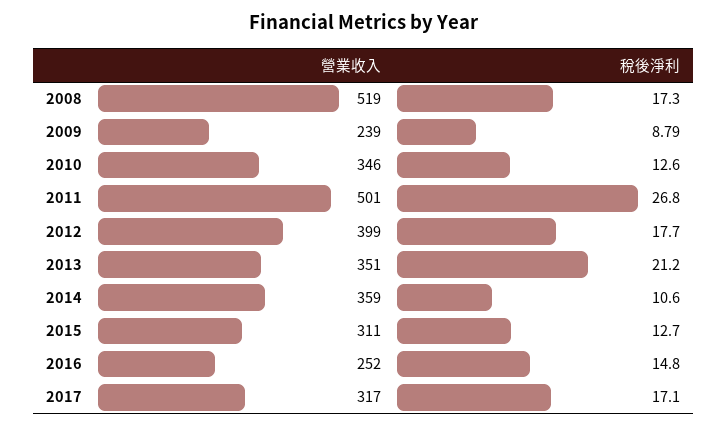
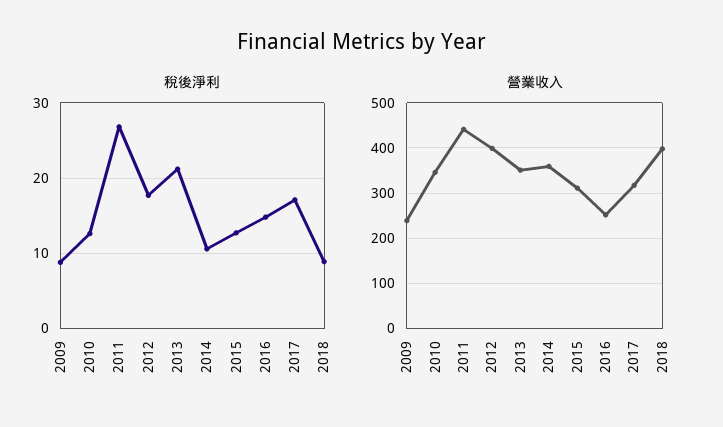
營業收入, 2008: 519 -> none
稅後淨利, 2008: 17.3 -> none
營業收入, 2011: 501 -> 440
稅後淨利, 2018: none -> 9
營業收入, 2018: none -> 400

